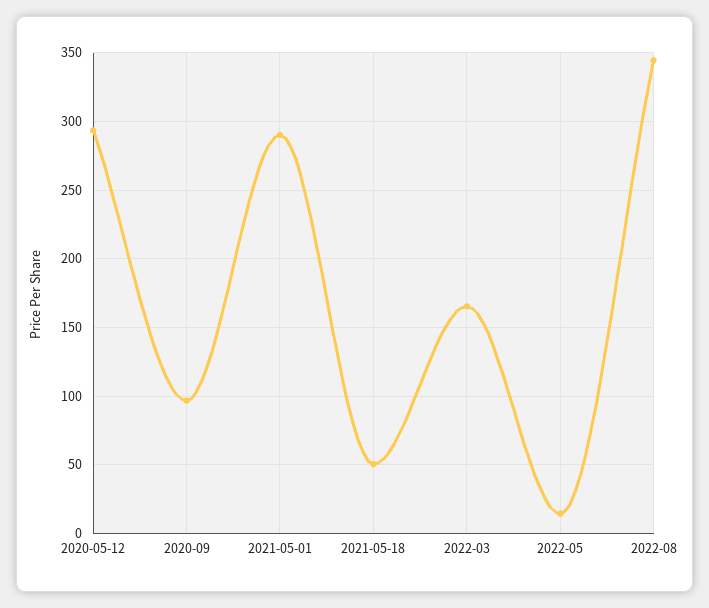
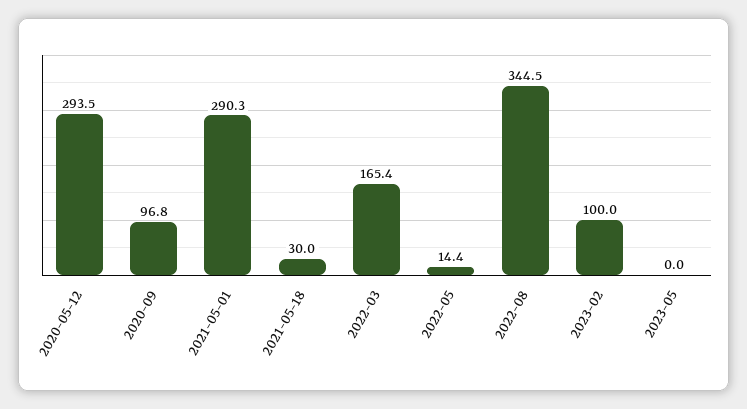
2021-05-18: 50 -> 30
2023-02: none -> 100
2023-05: none -> 0

